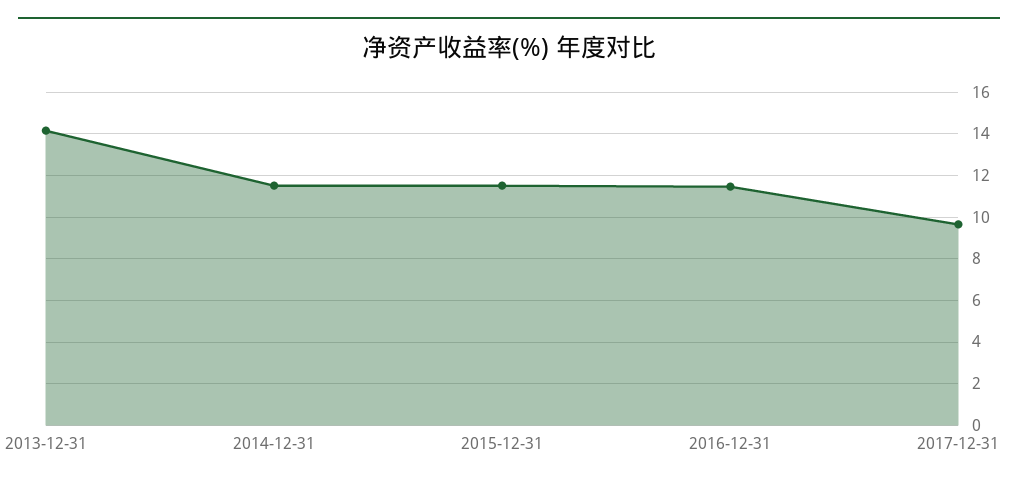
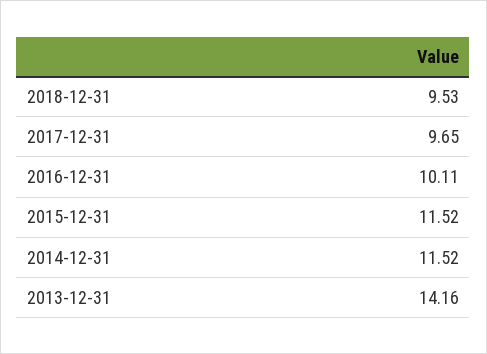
2016-12-31: 11.5 -> 10.11
2018-12-31: none -> 9.53

